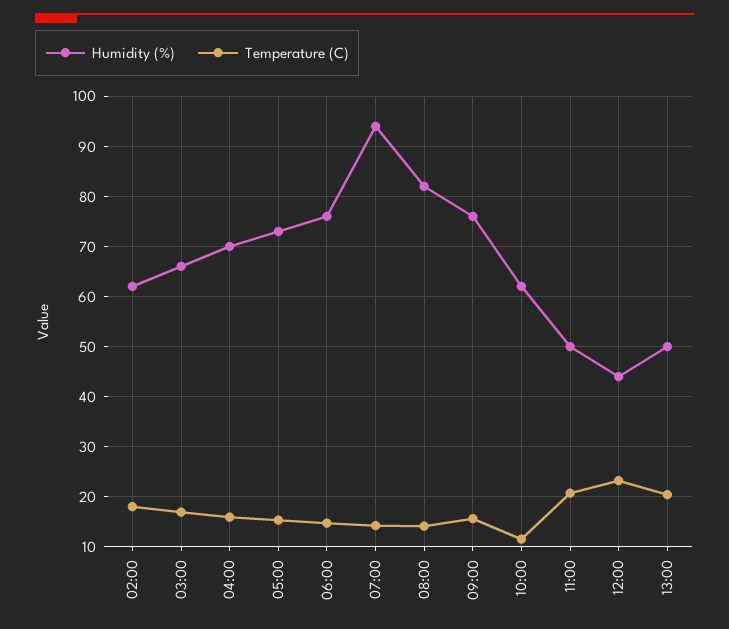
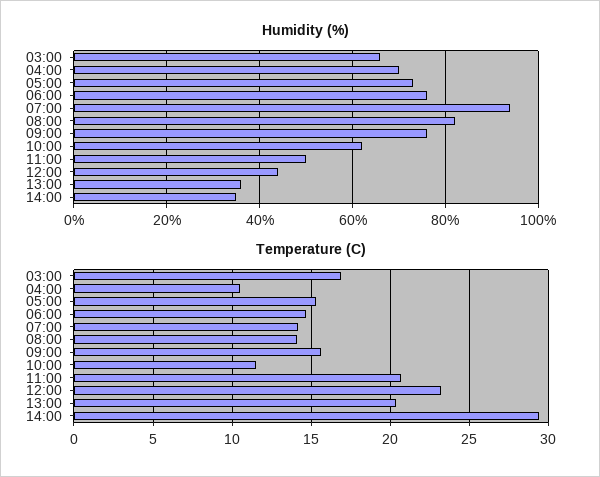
Humidity (%), 02:00: 62 -> none
Temperature (C), 02:00: 18 -> none
Temperature (C), 04:00: 16 -> 10.5
Humidity (%), 13:00: 50 -> 35
Humidity (%), 14:00: none -> 35
Temperature (C), 14:00: none -> 29.5

